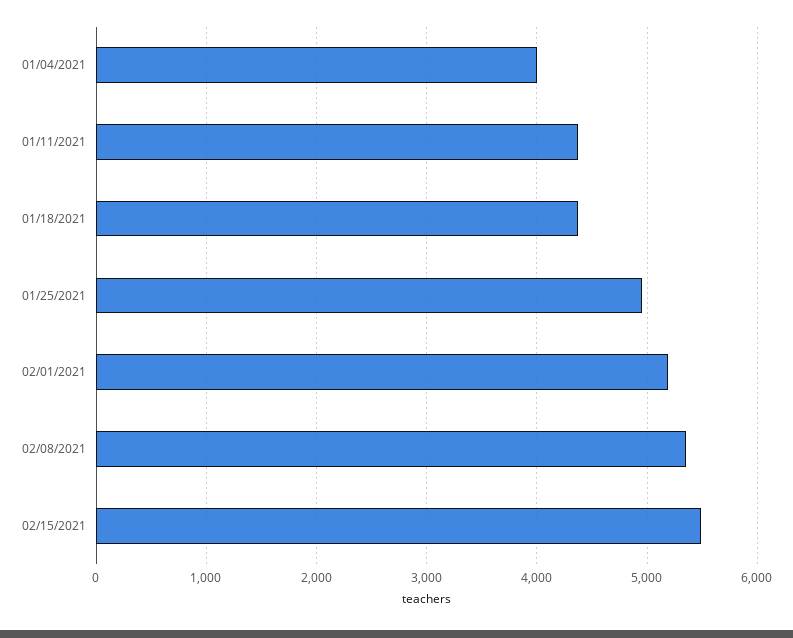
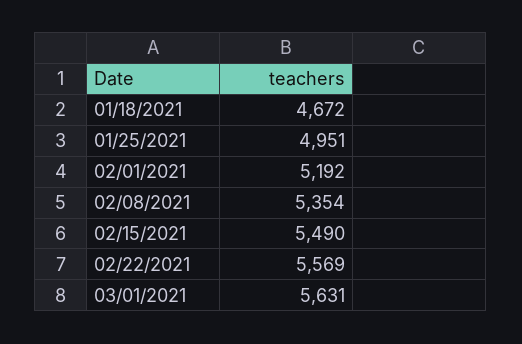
01/04/2021: 4000 -> none
01/11/2021: 4400 -> none
01/18/2021: 4400 -> 4672
02/22/2021: none -> 5569
03/01/2021: none -> 5631

